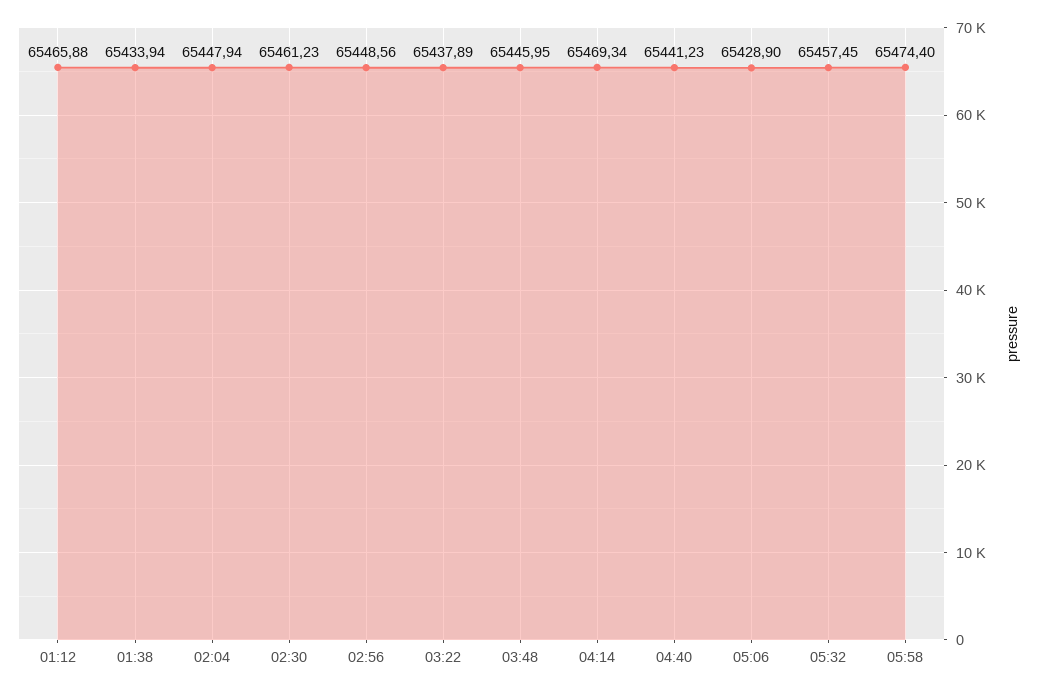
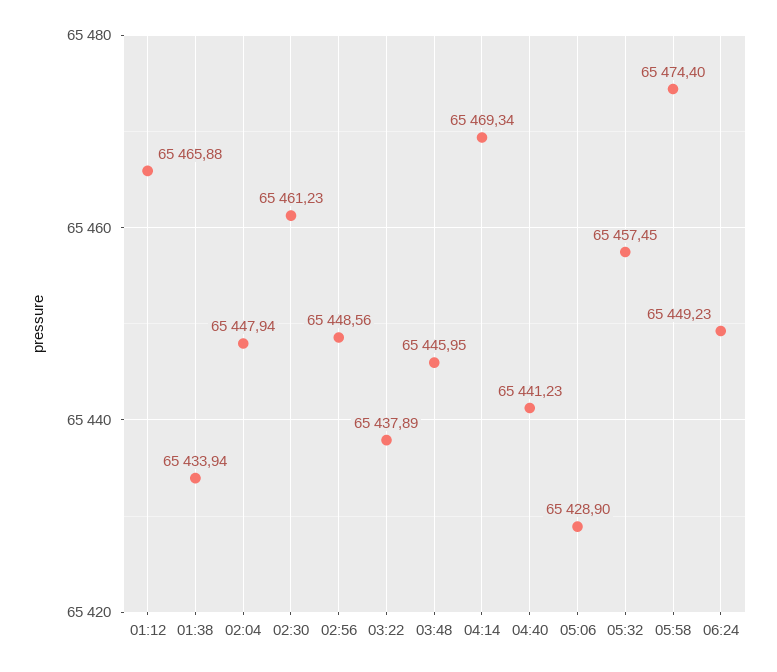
06:24: none -> 65449.23

